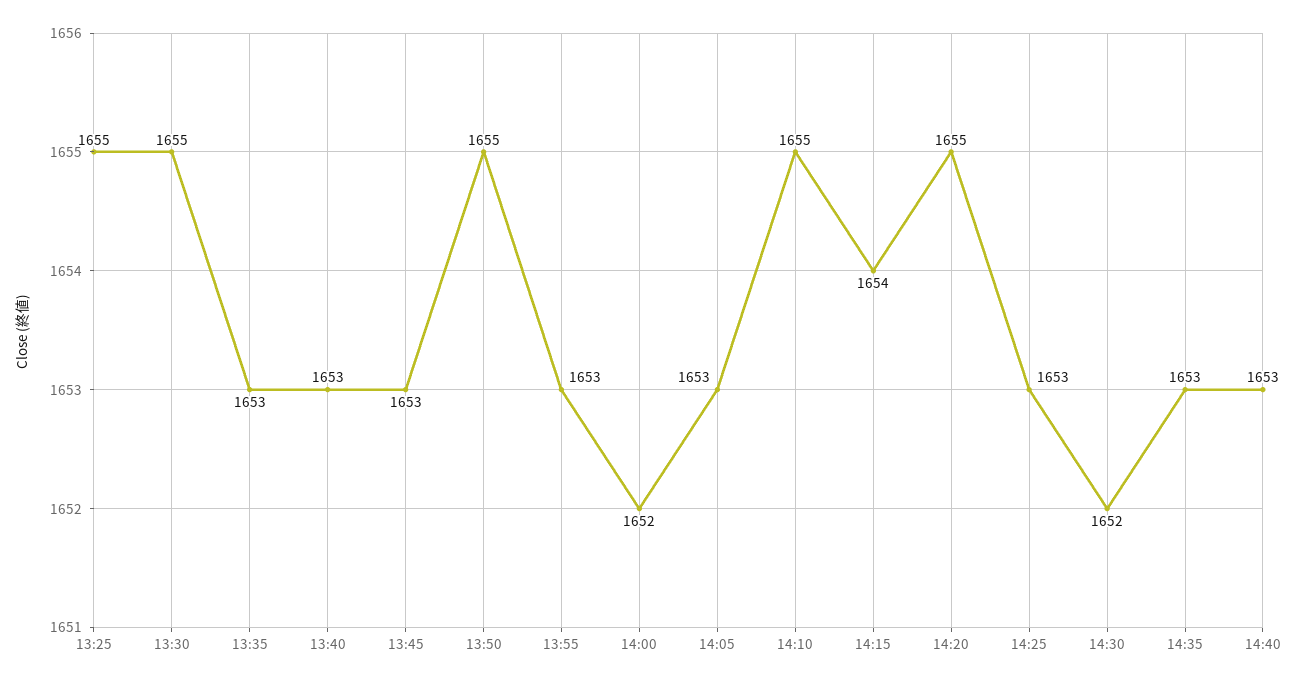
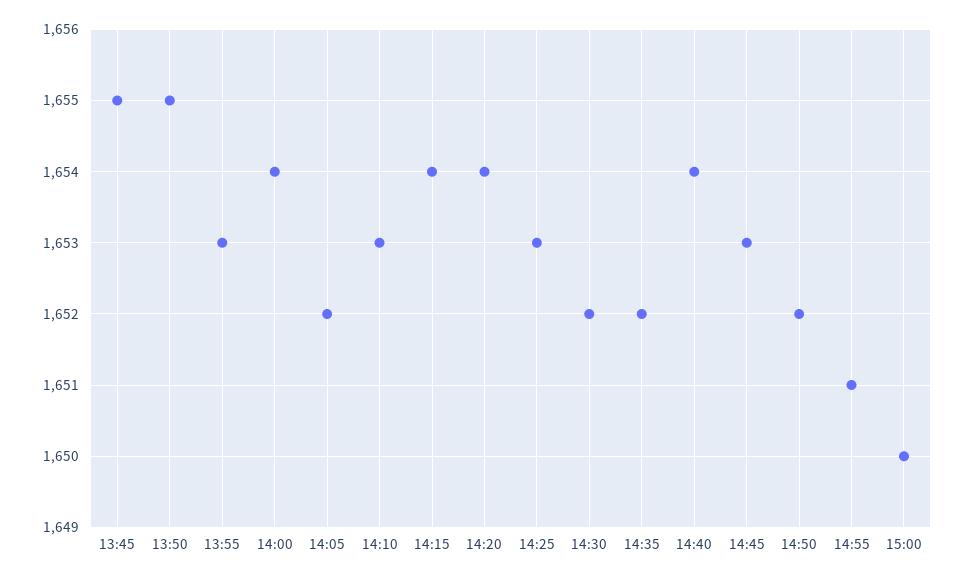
13:25: 1655 -> none
13:30: 1655 -> none
13:35: 1653 -> none
13:40: 1653 -> none
13:45: 1653 -> 1655
14:00: 1652 -> 1654
14:05: 1653 -> 1652
14:10: 1655 -> 1653
14:20: 1655 -> 1654
14:35: 1653 -> 1652
14:40: 1653 -> 1654
14:45: none -> 1653
14:50: none -> 1652
14:55: none -> 1651
15:00: none -> 1650

